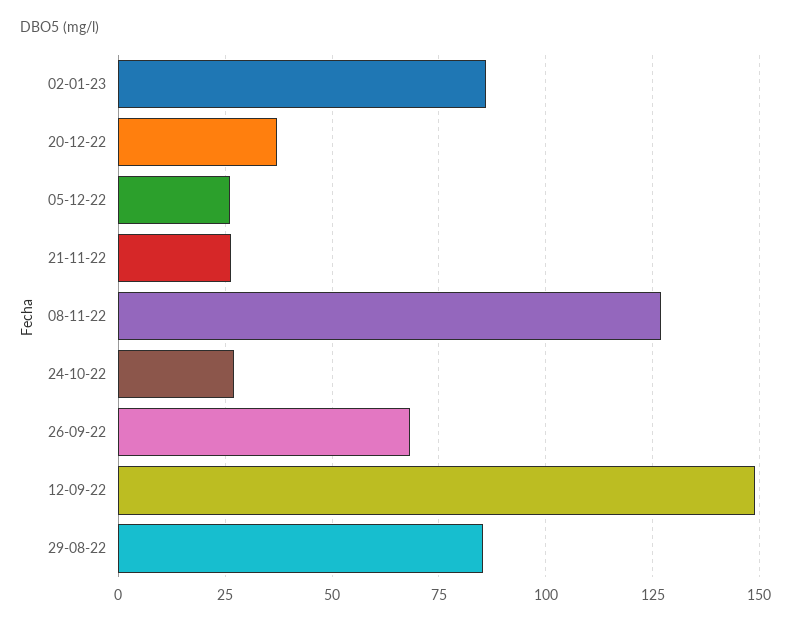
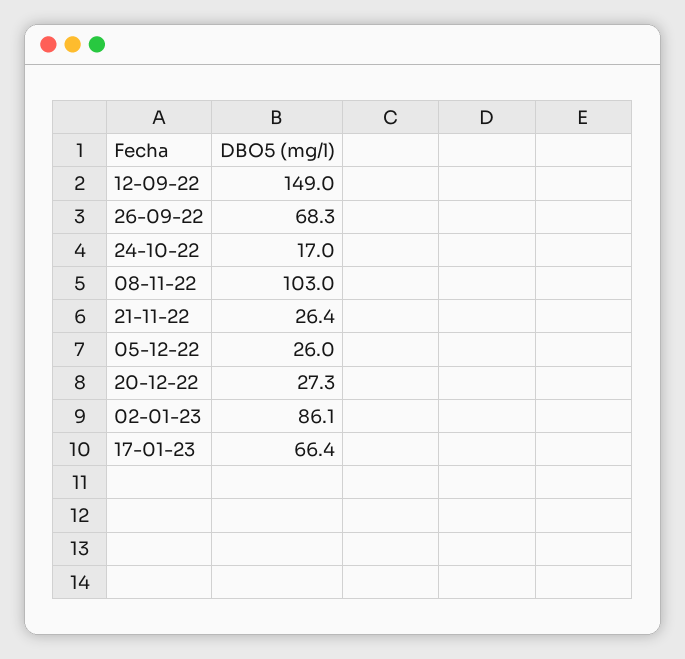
20-12-22: 37.5 -> 27.3
08-11-22: 127.5 -> 103
24-10-22: 27.5 -> 17
29-08-22: 85 -> none
17-01-23: none -> 66.4

